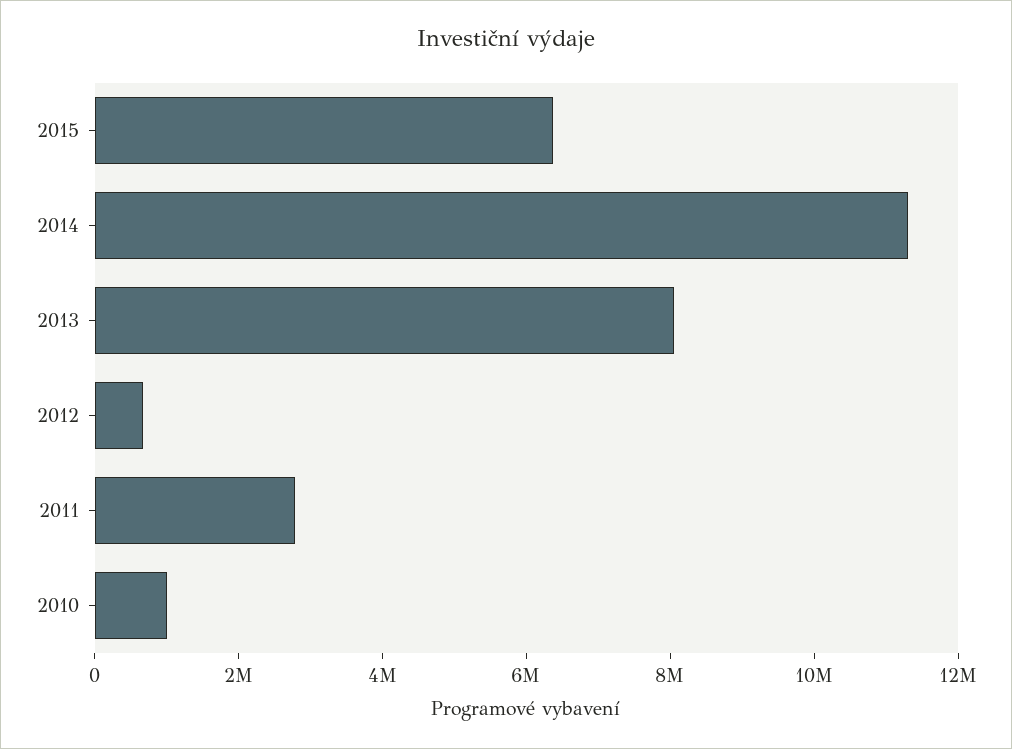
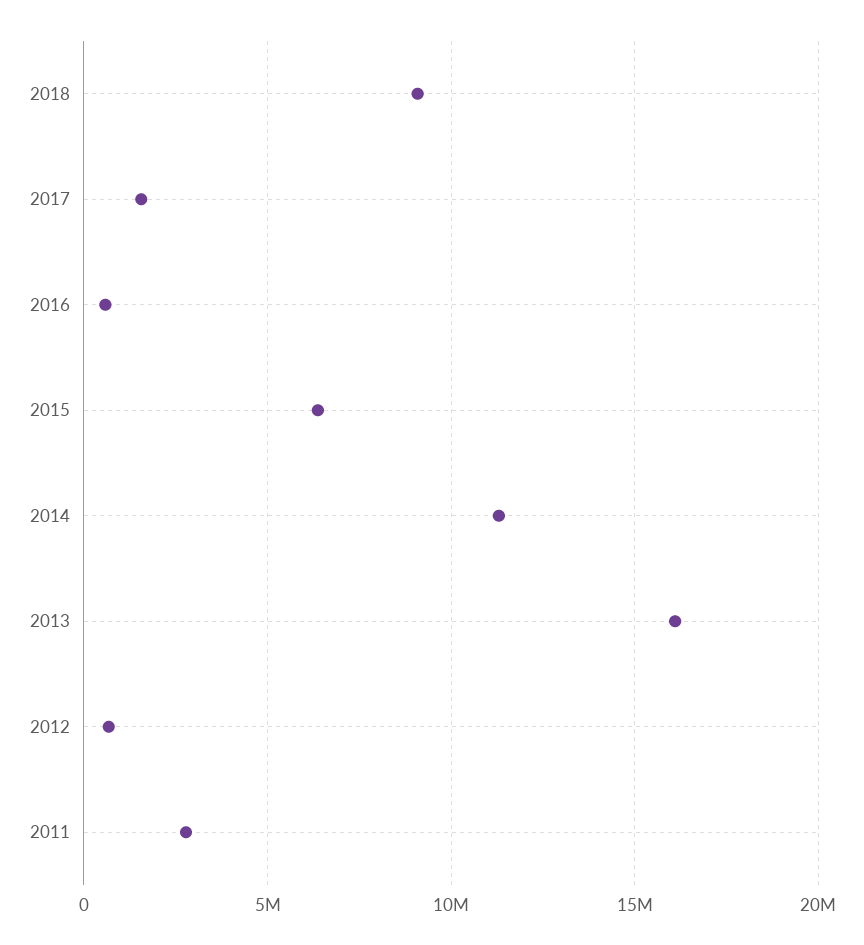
2013: 8000000 -> 16000000
2010: 1000000 -> none
2018: none -> 9000000
2017: none -> 1500000
2016: none -> 500000

